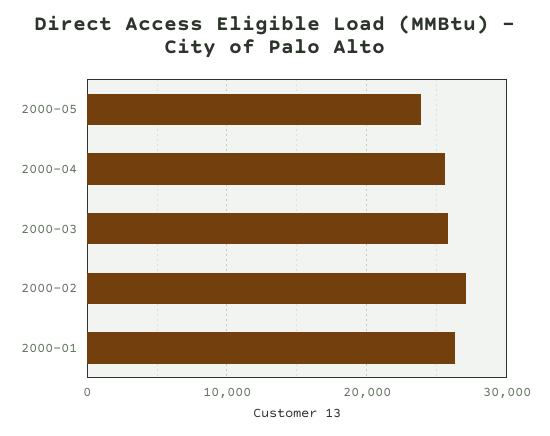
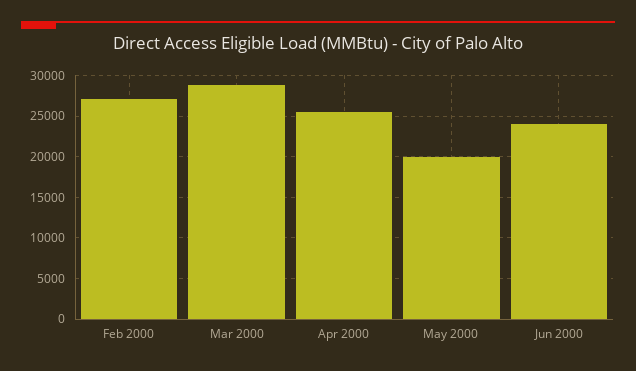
2000-05: 24000 -> 20000
2000-03: 26000 -> 29000
2000-01: 26000 -> none
Jun 2000: none -> 24000

